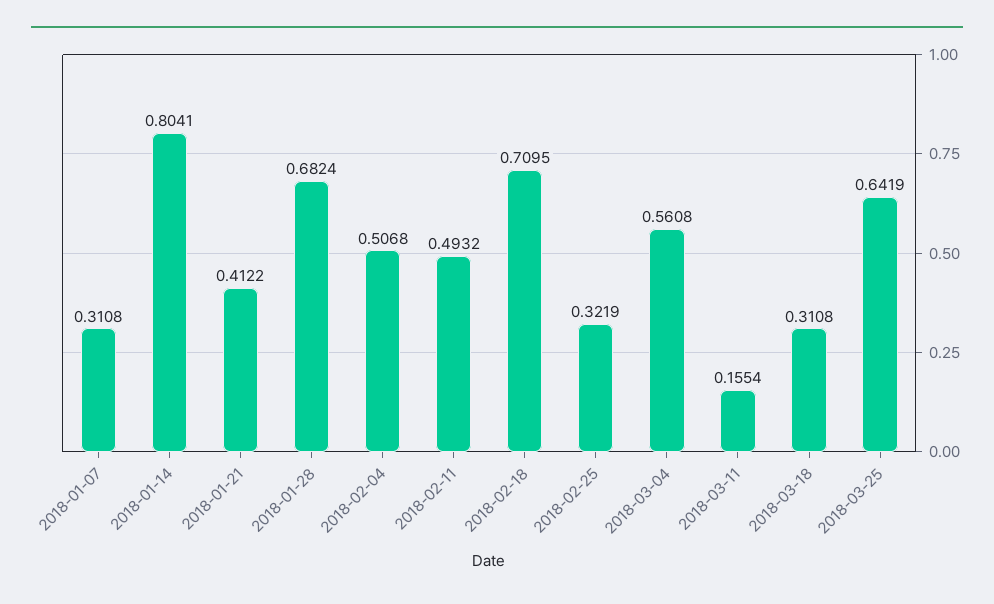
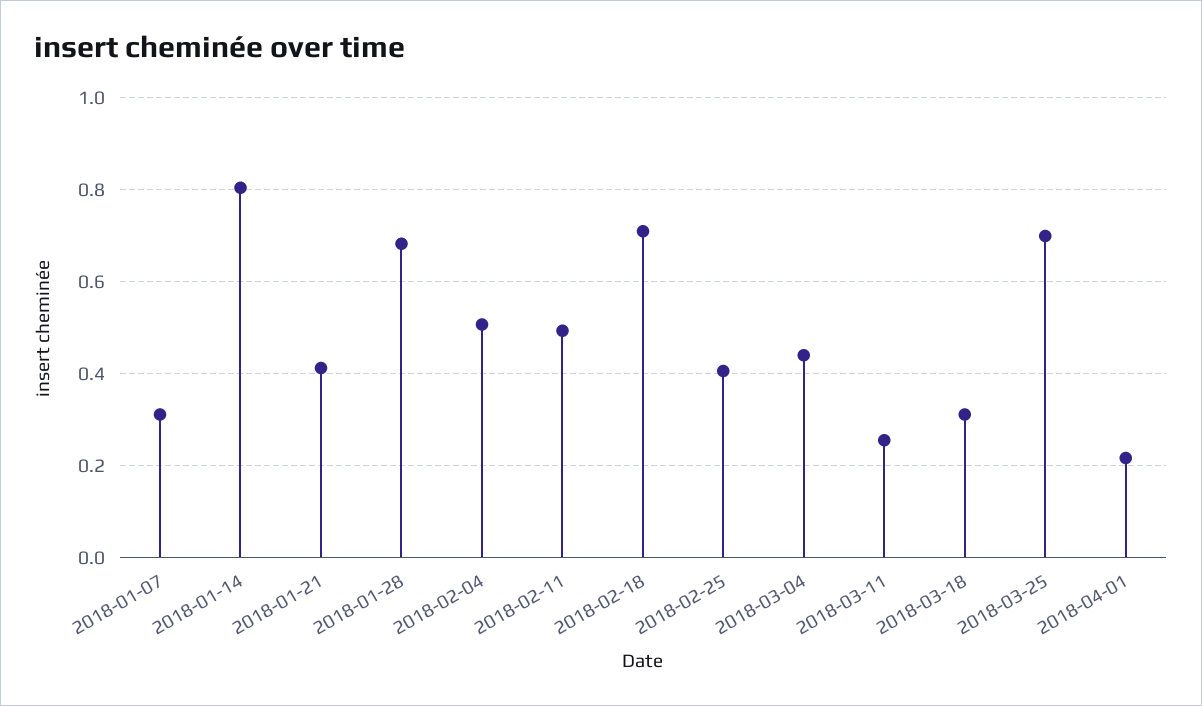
2018-02-25: 0.3219 -> 0.4
2018-03-04: 0.5608 -> 0.44
2018-03-11: 0.1554 -> 0.26
2018-03-25: 0.6419 -> 0.7
2018-04-01: none -> 0.22

